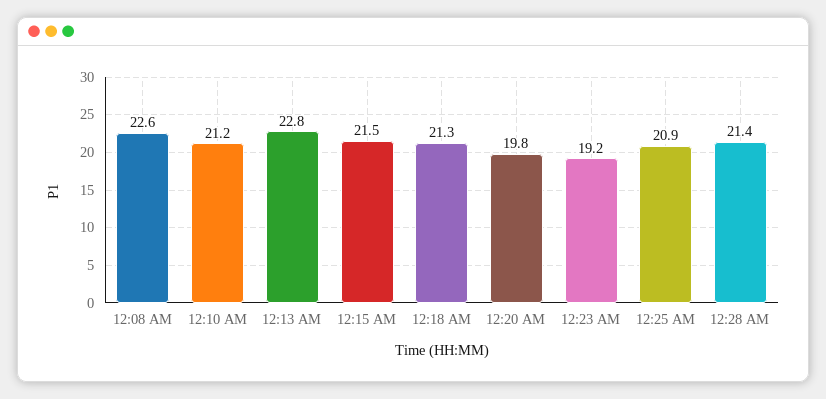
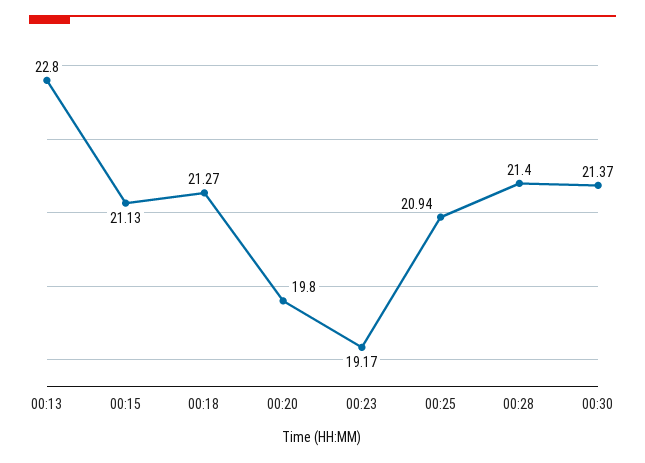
12:08 AM: 22.6 -> none
12:10 AM: 21.2 -> none
12:15 AM: 21.5 -> 21.13
00:30: none -> 21.37

